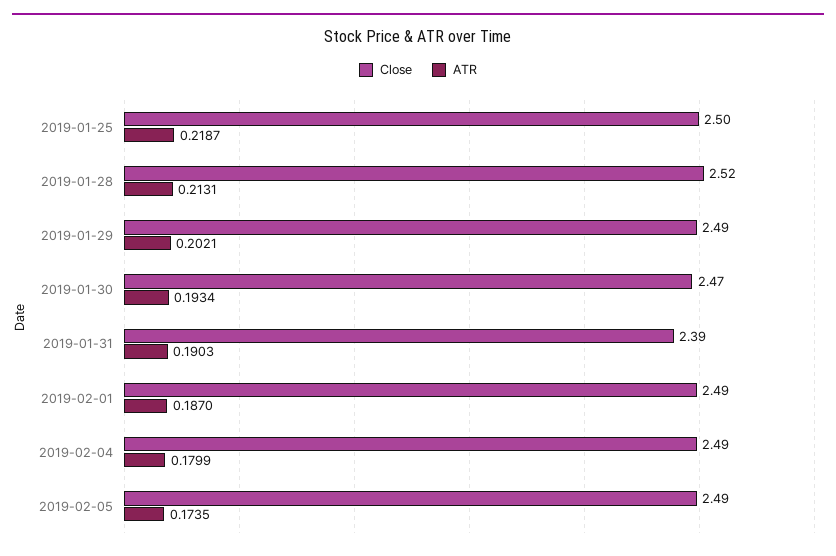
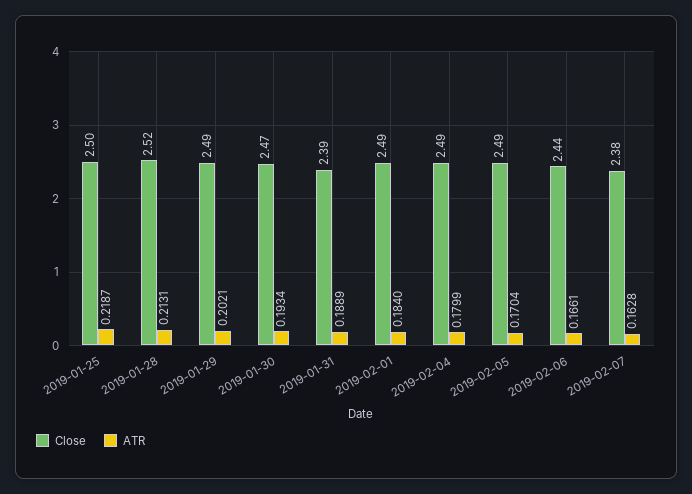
ATR, 2019-01-31: 0.1903 -> 0.1889
ATR, 2019-02-01: 0.187 -> 0.184
ATR, 2019-02-05: 0.1735 -> 0.1704
Close, 2019-02-06: none -> 2.44
ATR, 2019-02-06: none -> 0.1661
Close, 2019-02-07: none -> 2.38
ATR, 2019-02-07: none -> 0.1628

